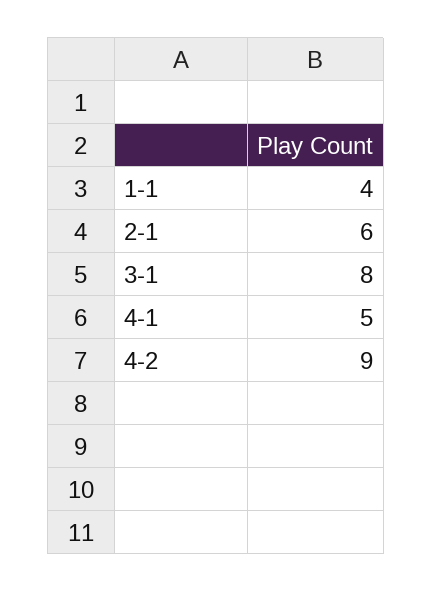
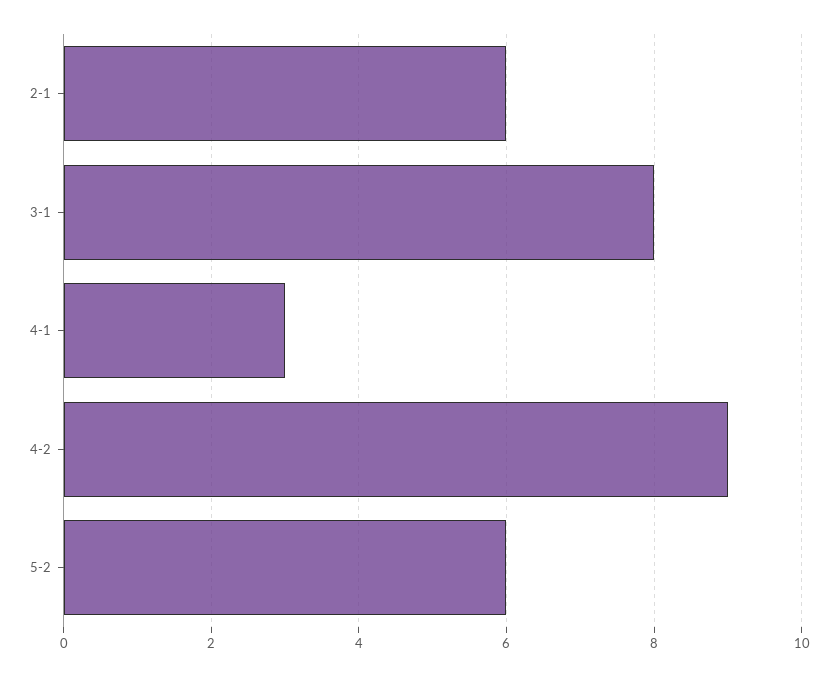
1-1: 4 -> none
4-1: 5 -> 3
5-2: none -> 6

